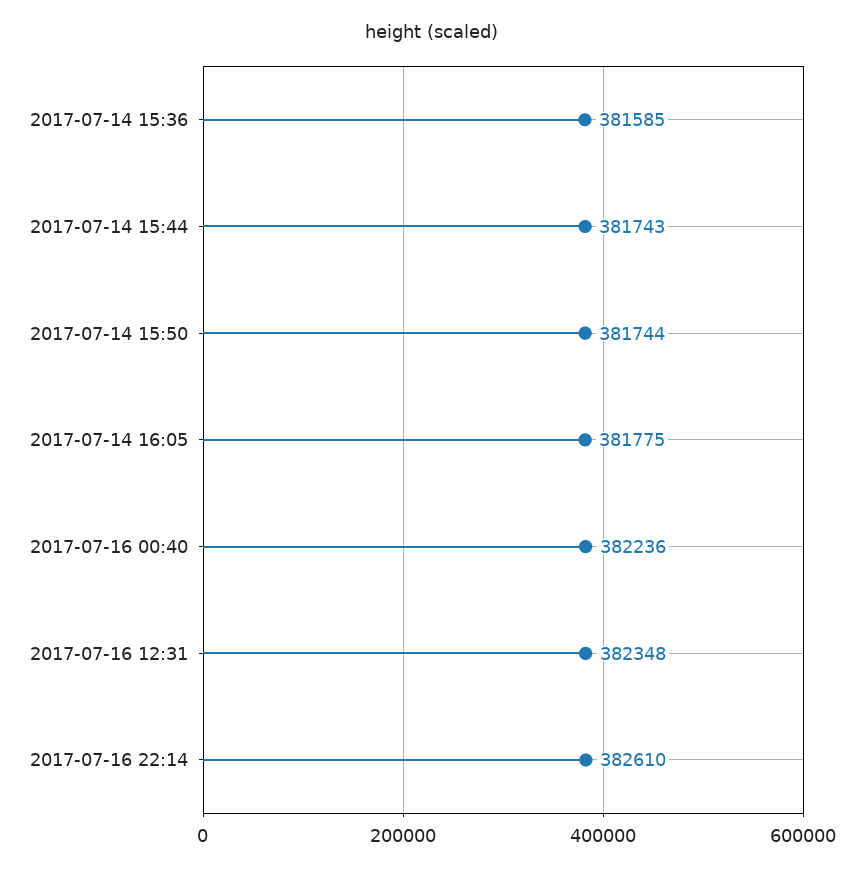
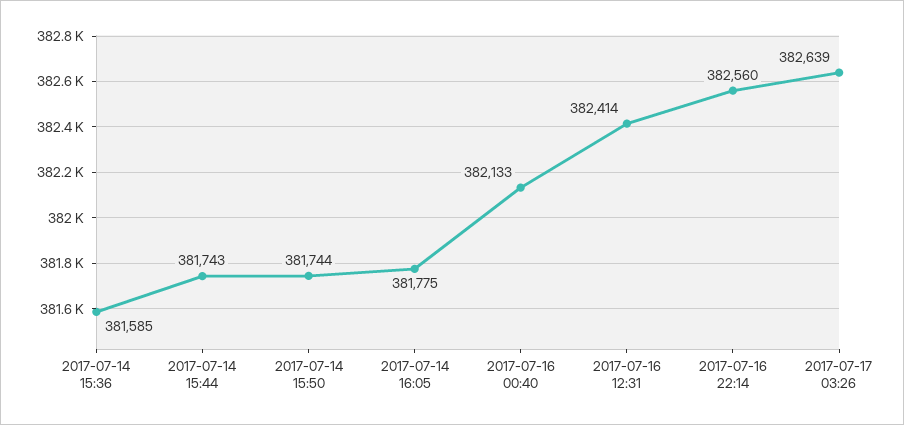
2017-07-16 00:40: 382236 -> 382133
2017-07-16 12:31: 382348 -> 382414
2017-07-16 22:14: 382610 -> 382560
2017-07-17 03:26: none -> 382639

